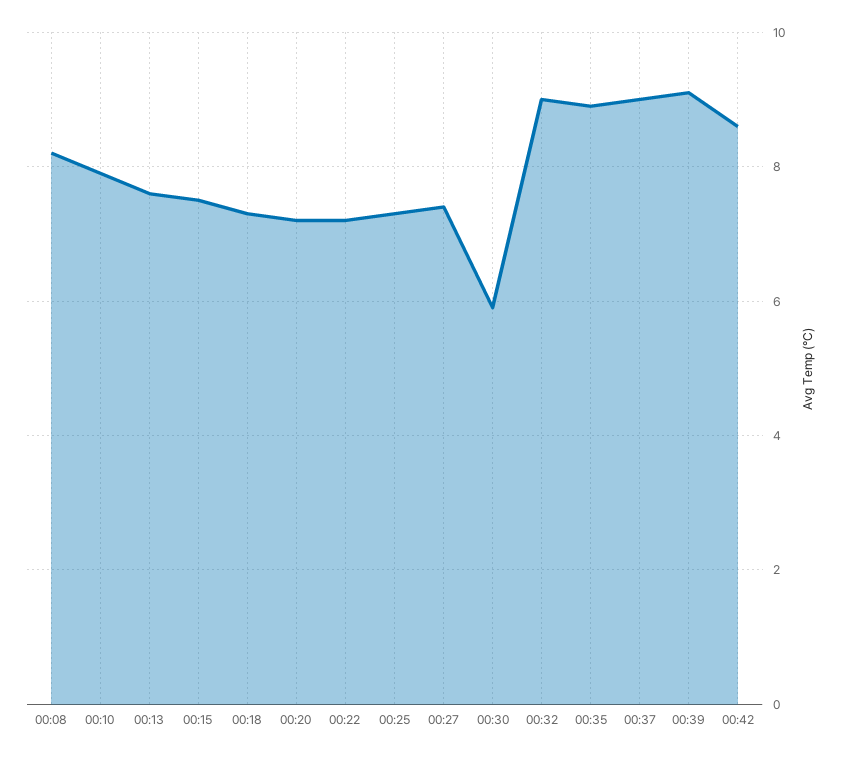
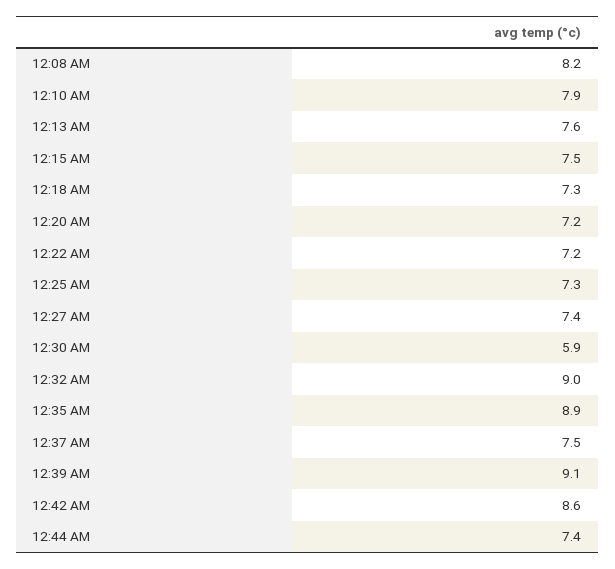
00:37: 9 -> 7.5
12:44 AM: none -> 7.4

